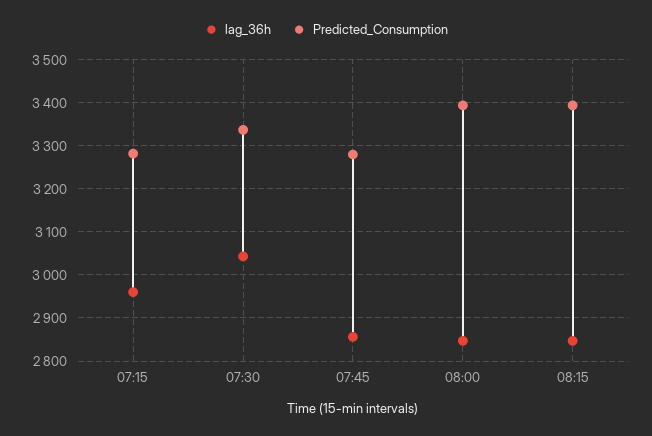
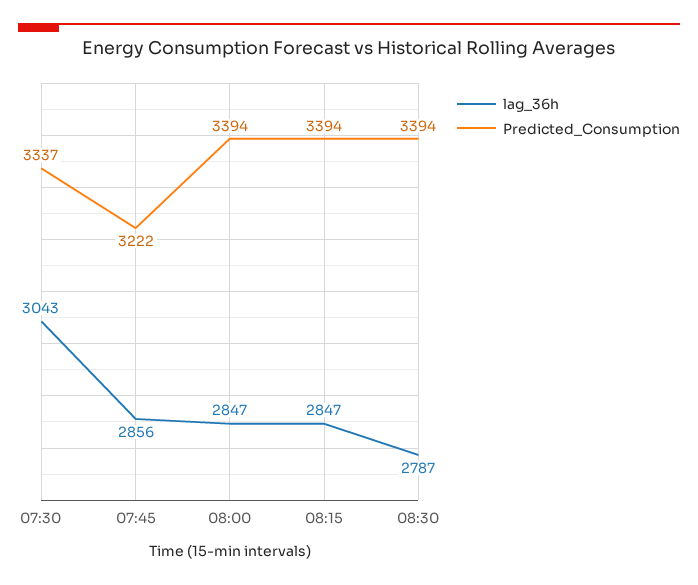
lag_36h, 07:15: 2960 -> none
Predicted_Consumption, 07:15: 3280 -> none
Predicted_Consumption, 07:45: 3280 -> 3222
lag_36h, 08:30: none -> 2787
Predicted_Consumption, 08:30: none -> 3394

